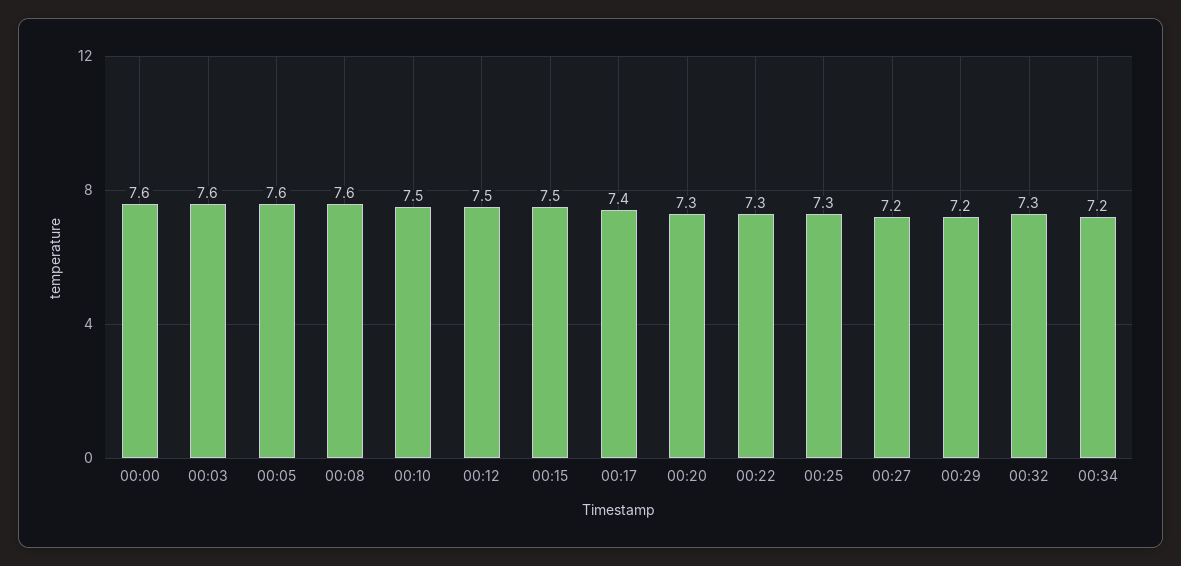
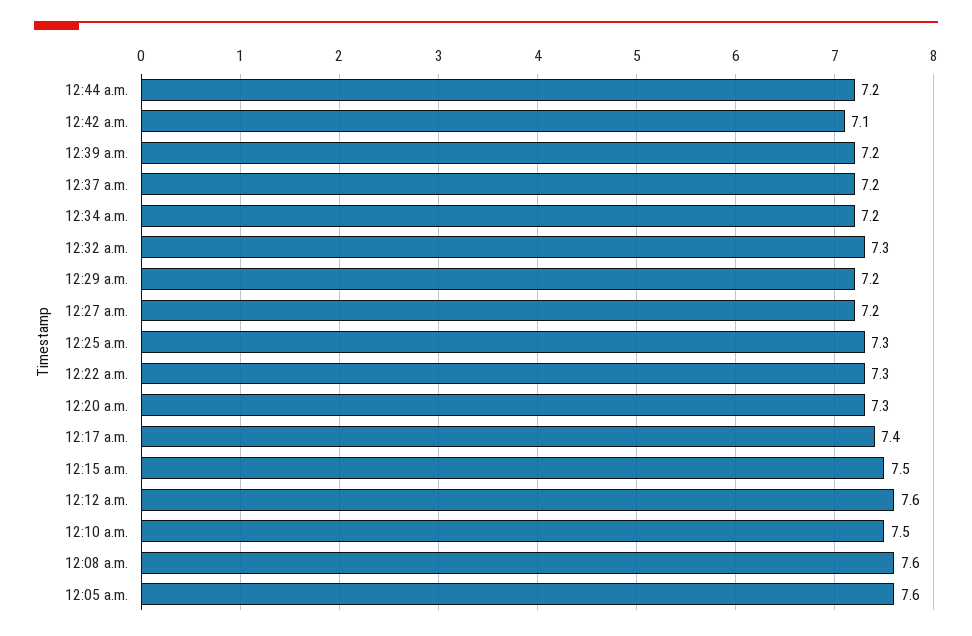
00:00: 7.6 -> none
00:03: 7.6 -> none
00:12: 7.5 -> 7.6
12:44 a.m.: none -> 7.2
12:42 a.m.: none -> 7.1
12:39 a.m.: none -> 7.2
12:37 a.m.: none -> 7.2

